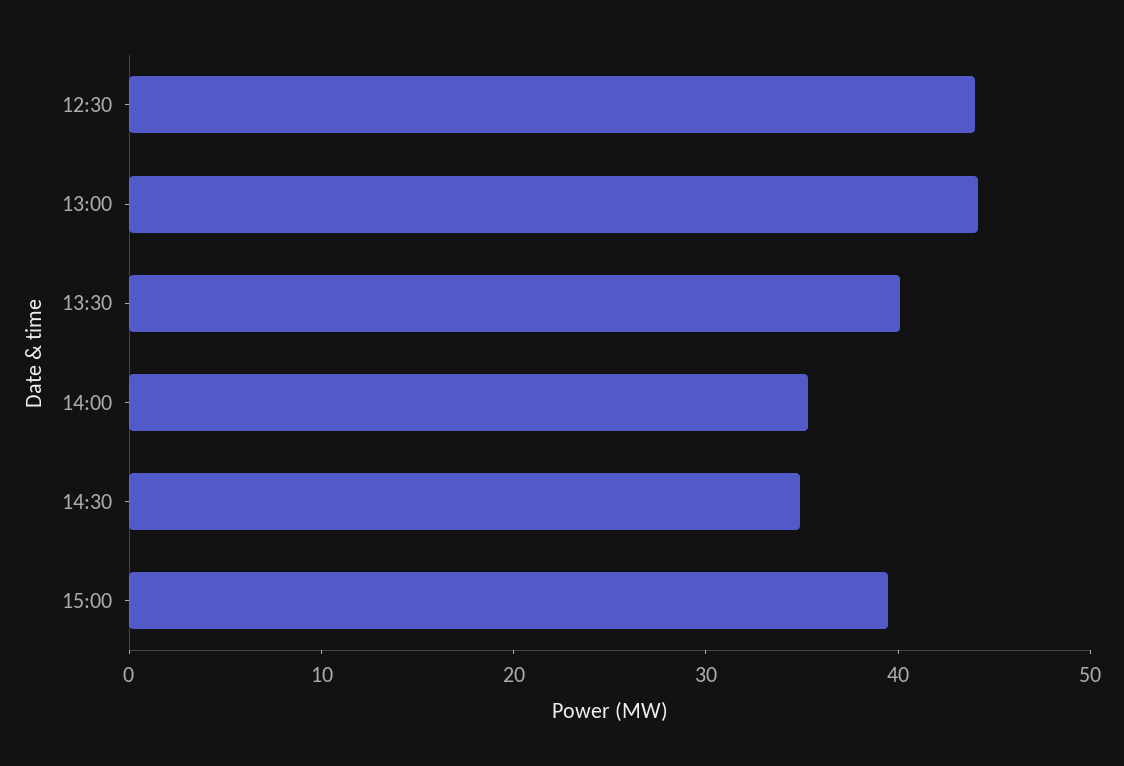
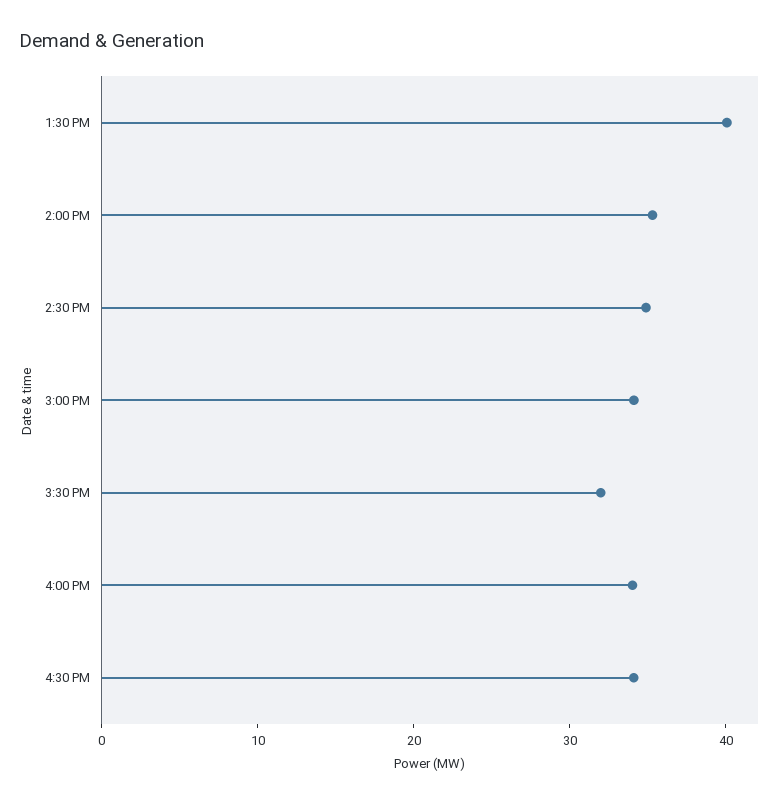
12:30: 44 -> none
13:00: 44 -> none
15:00: 40 -> 34
3:30 PM: none -> 32
4:00 PM: none -> 34
4:30 PM: none -> 34

